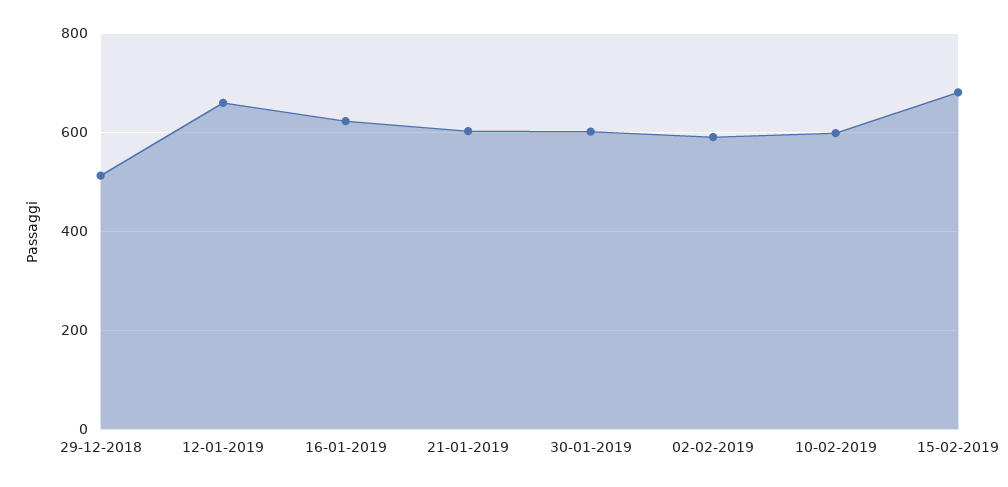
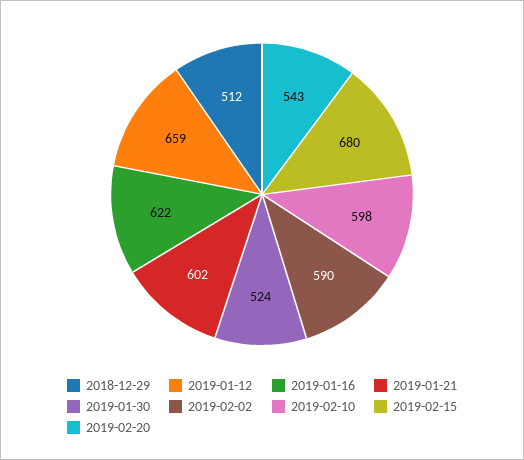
30-01-2019: 600 -> 524
2019-02-20: none -> 543

